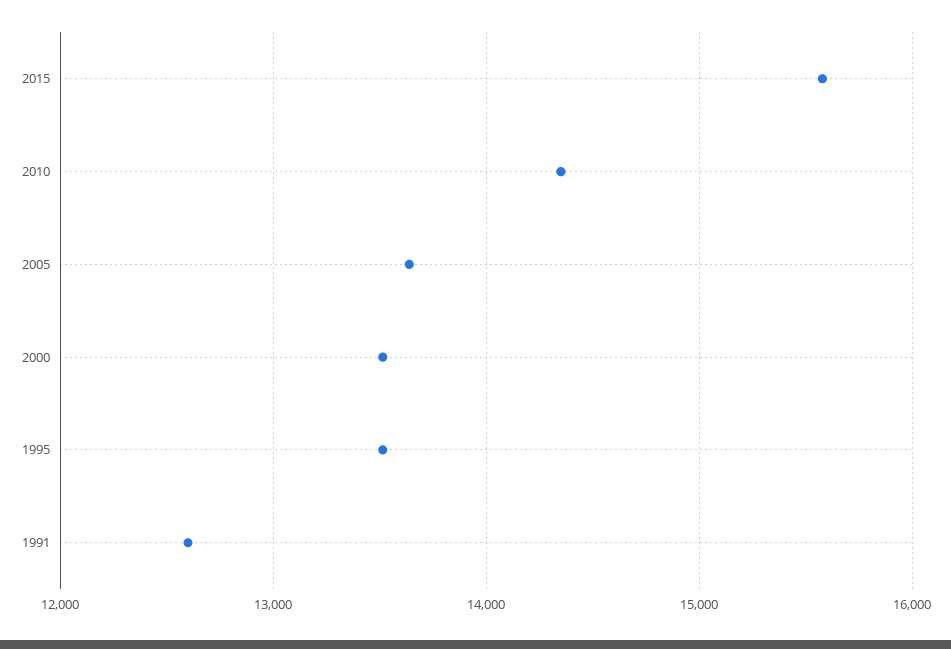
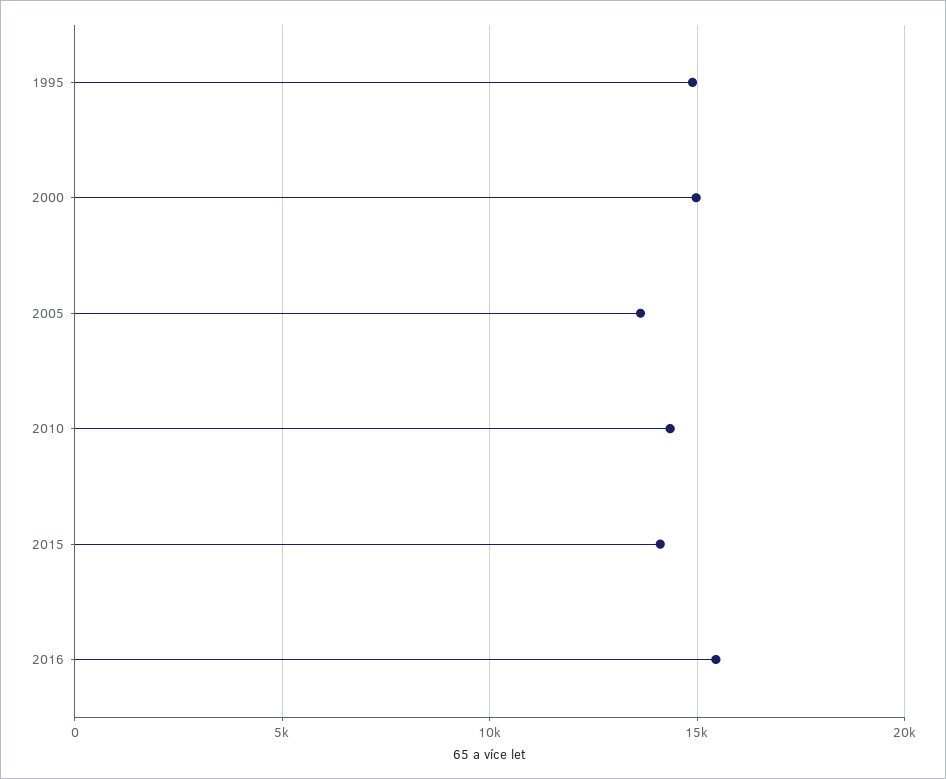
2015: 15600 -> 14000
2000: 13500 -> 15000
1995: 13500 -> 15000
1991: 12600 -> none
2016: none -> 15500

